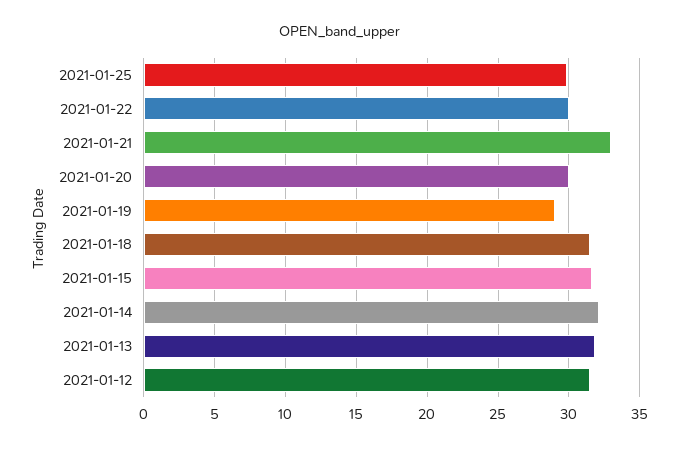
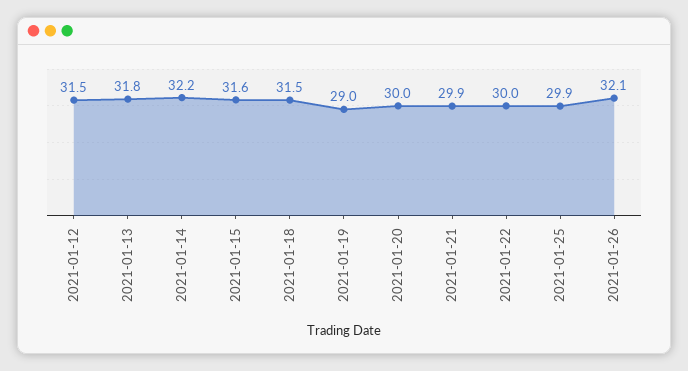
2021-01-21: 33 -> 29.9
2021-01-26: none -> 32.1

